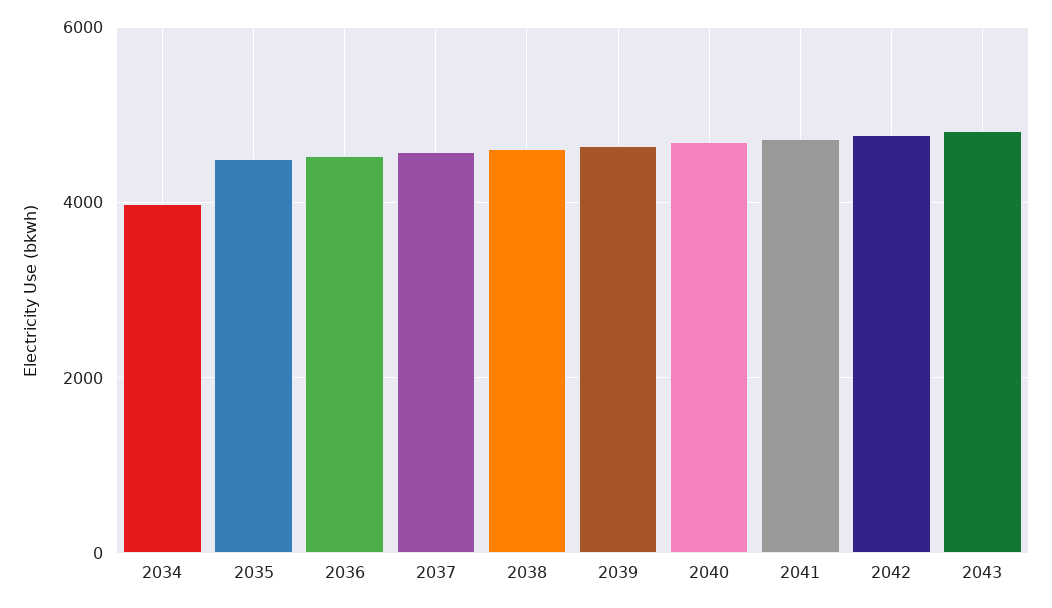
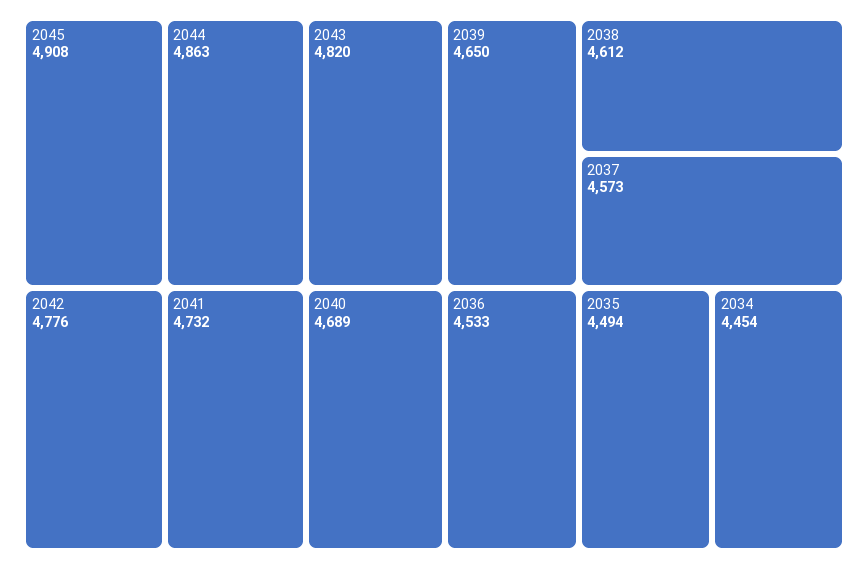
2034: 4000 -> 4454
2045: none -> 4908
2044: none -> 4863

